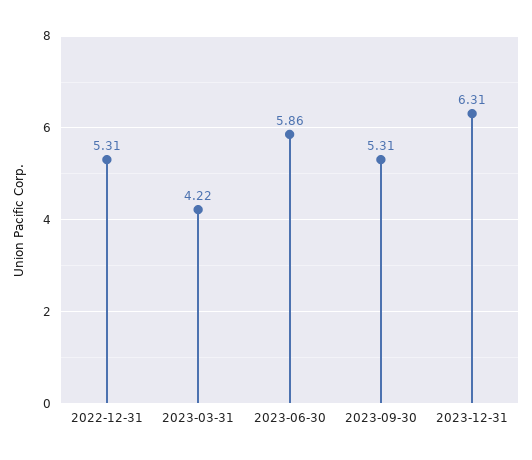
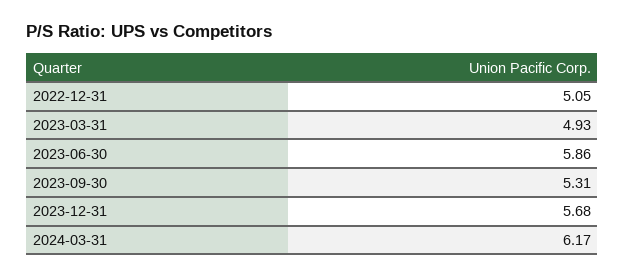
2022-12-31: 5.31 -> 5.05
2023-03-31: 4.22 -> 4.93
2023-12-31: 6.31 -> 5.68
2024-03-31: none -> 6.17

